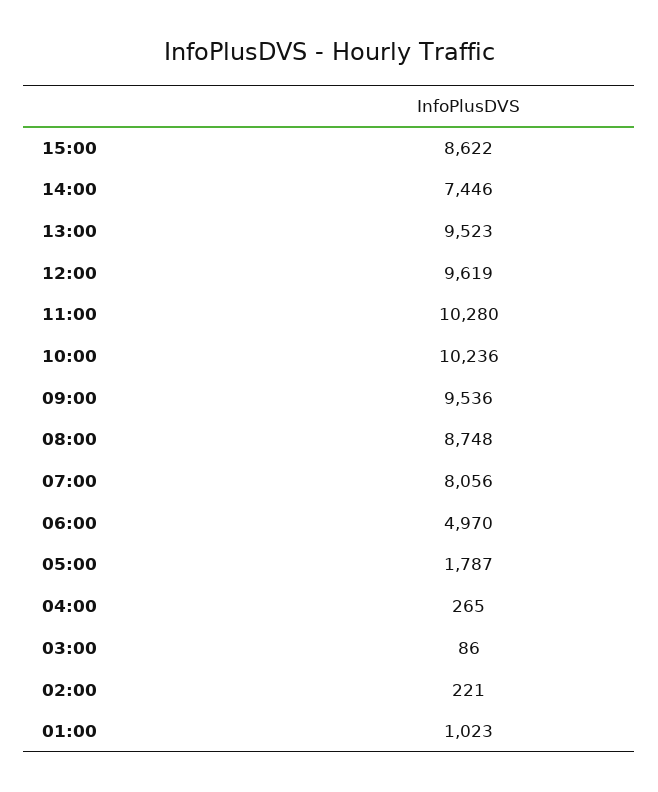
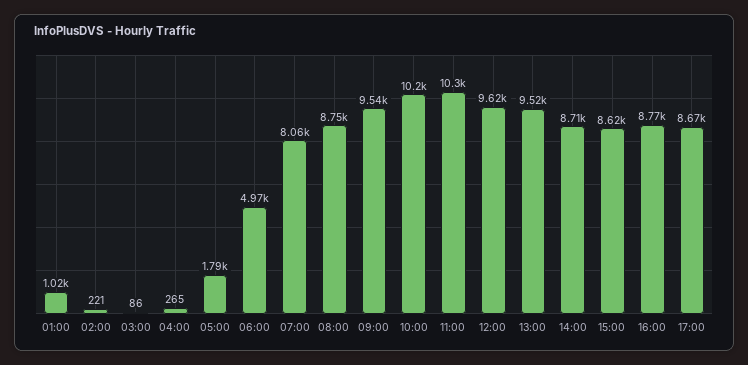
14:00: 7446 -> 8710
16:00: none -> 8770
17:00: none -> 8670

